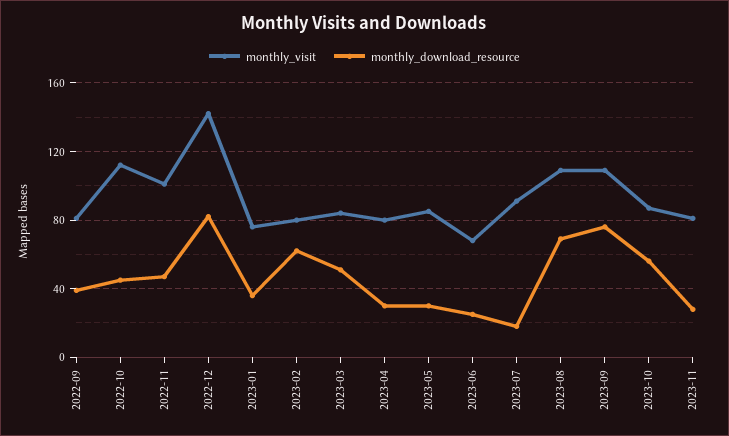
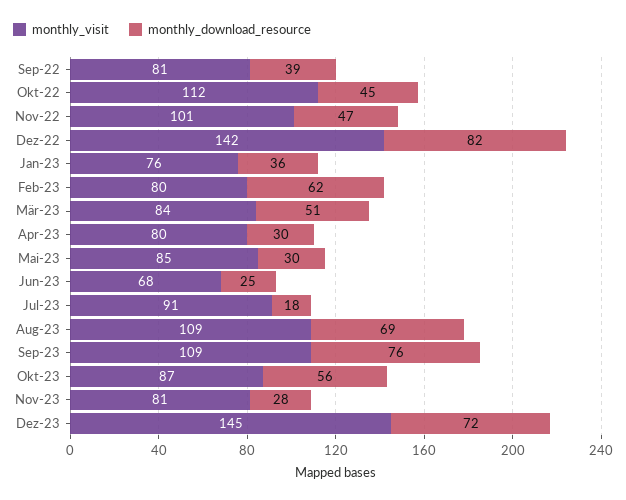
monthly_visit, Dez-23: none -> 145
monthly_download_resource, Dez-23: none -> 72

